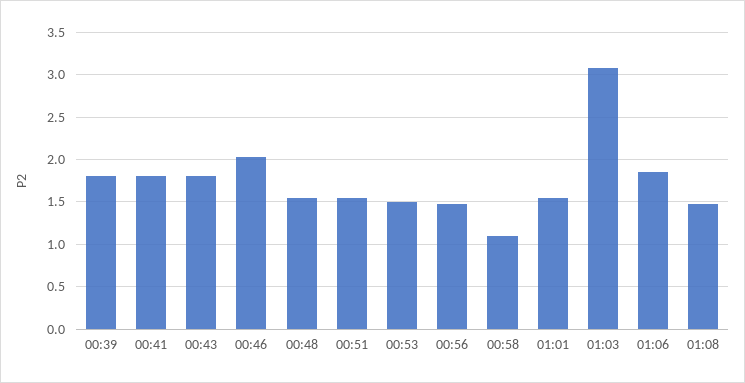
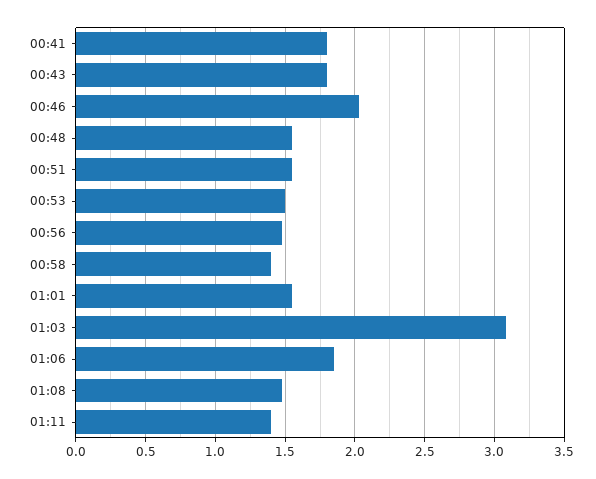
00:39: 1.8 -> none
00:58: 1.1 -> 1.4
01:11: none -> 1.4

